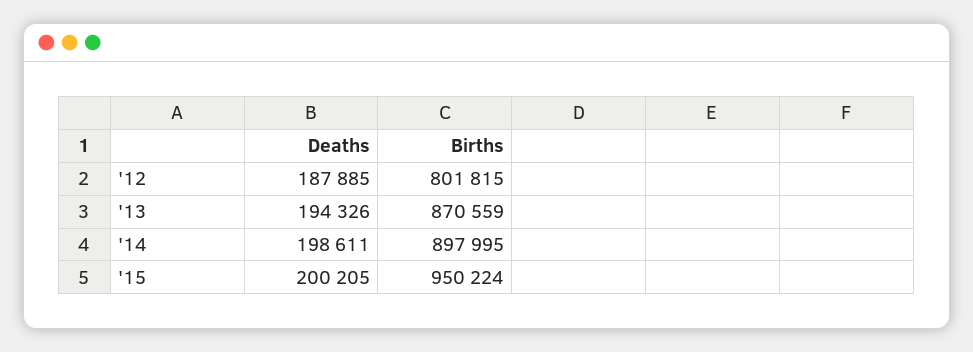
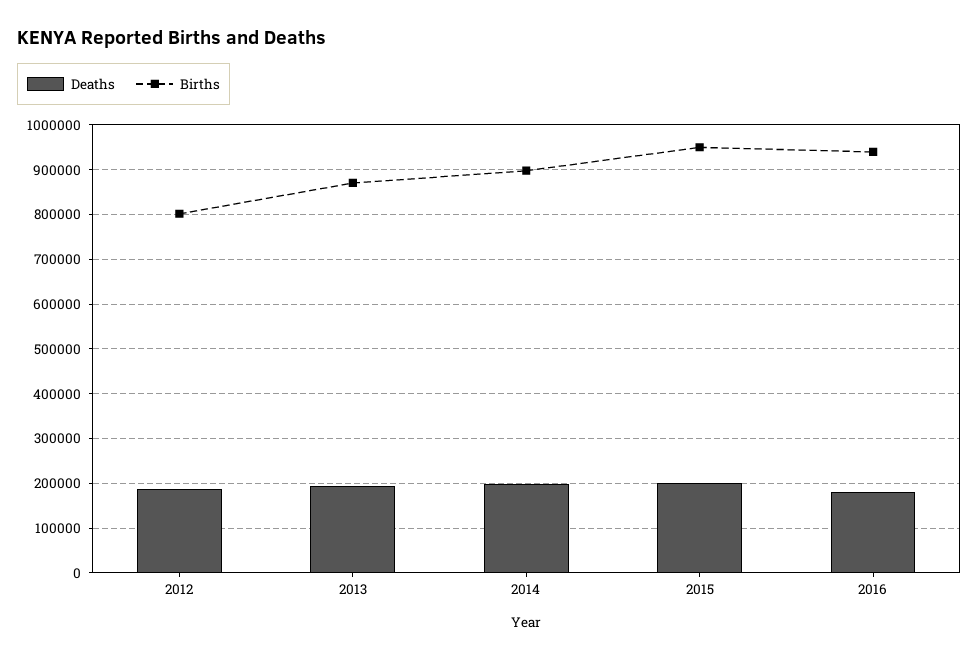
Deaths, 2016: none -> 180000
Births, 2016: none -> 940000

